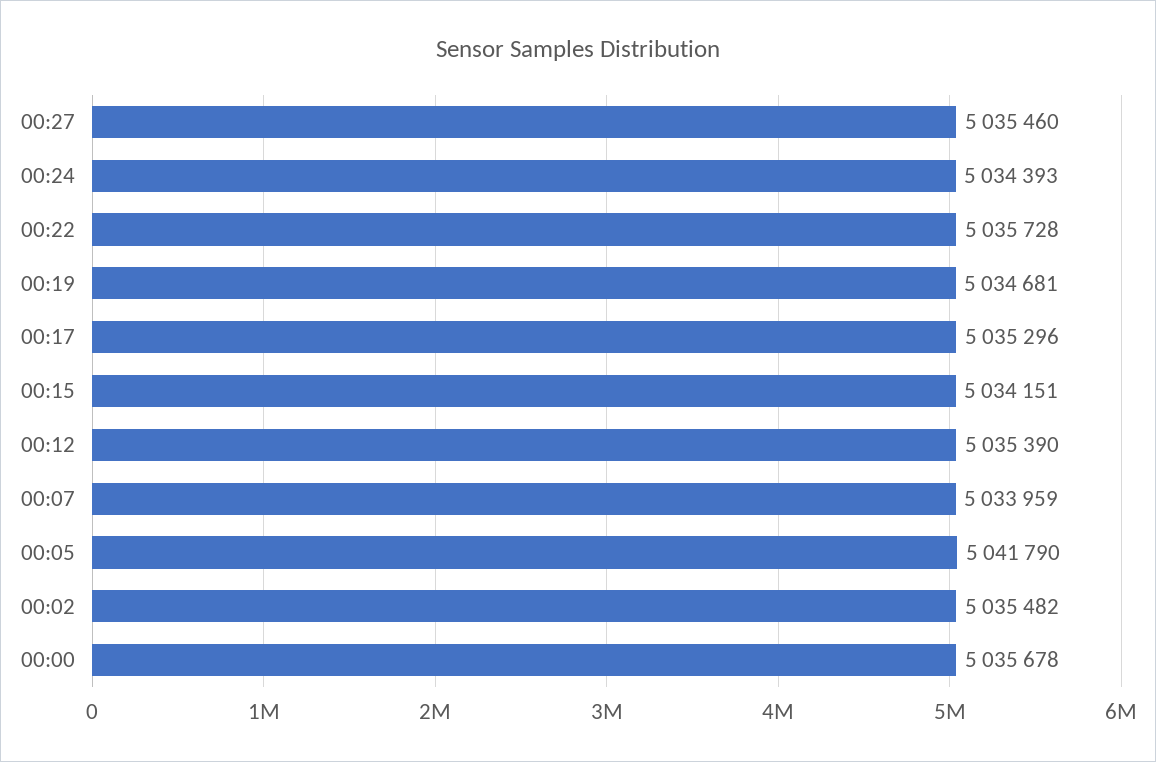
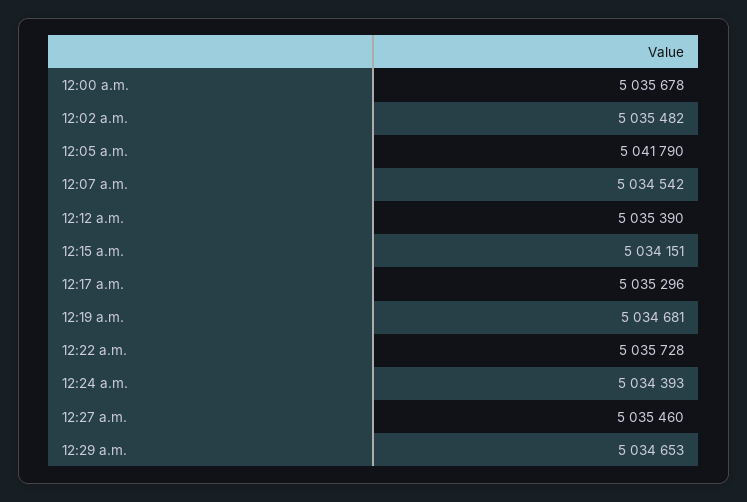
00:07: 5033959 -> 5034542
12:29 a.m.: none -> 5034653

